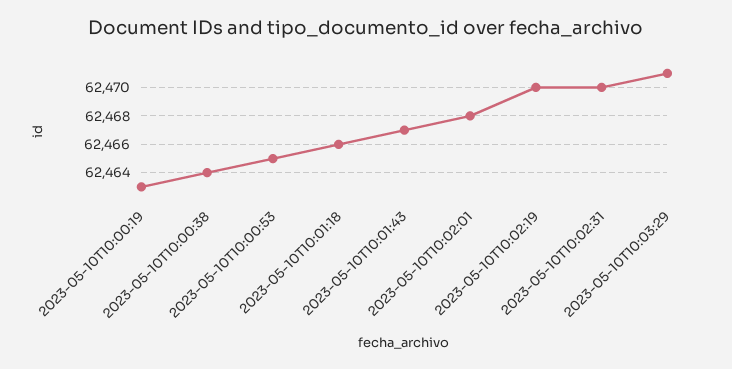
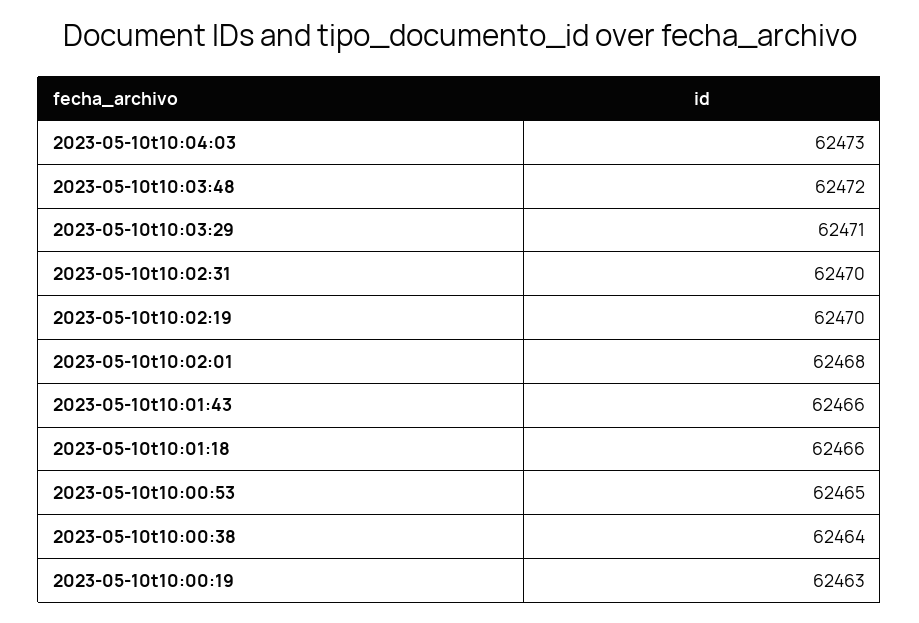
2023-05-10T10:01:43: 62467 -> 62466
2023-05-10t10:04:03: none -> 62473
2023-05-10t10:03:48: none -> 62472

